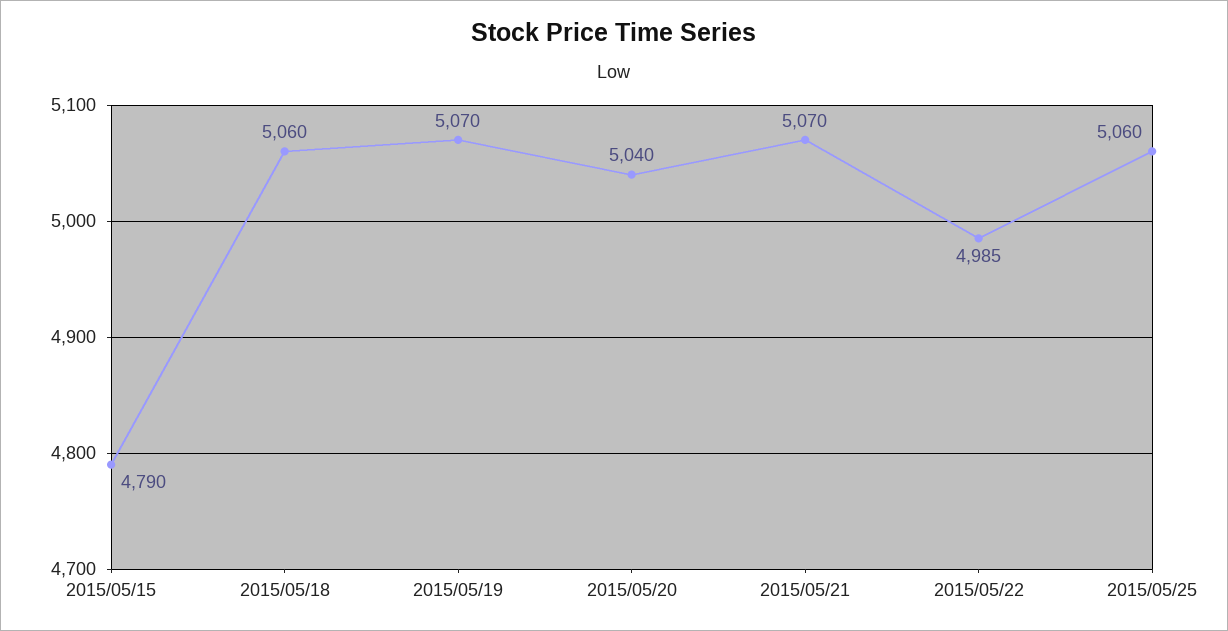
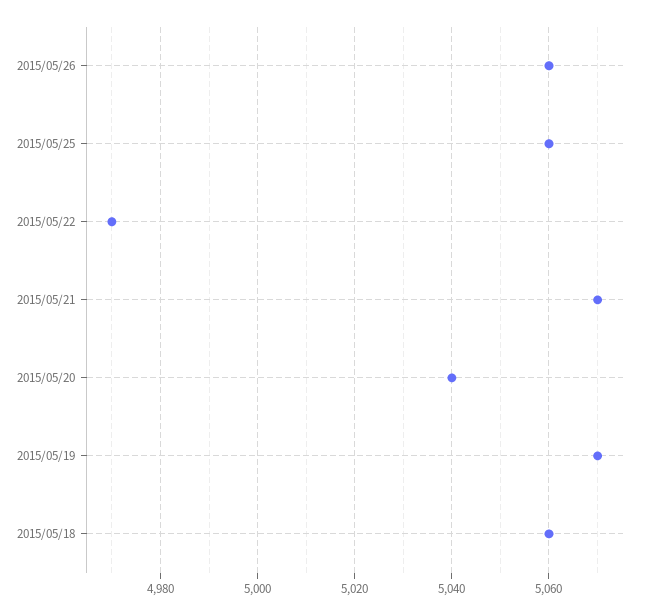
2015/05/15: 4790 -> none
2015/05/22: 4985 -> 4970
2015/05/26: none -> 5060

